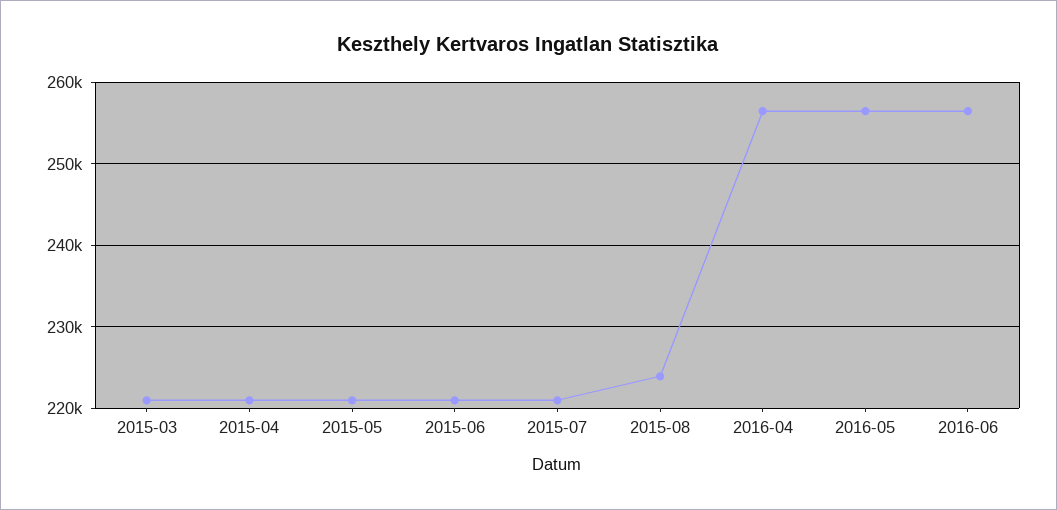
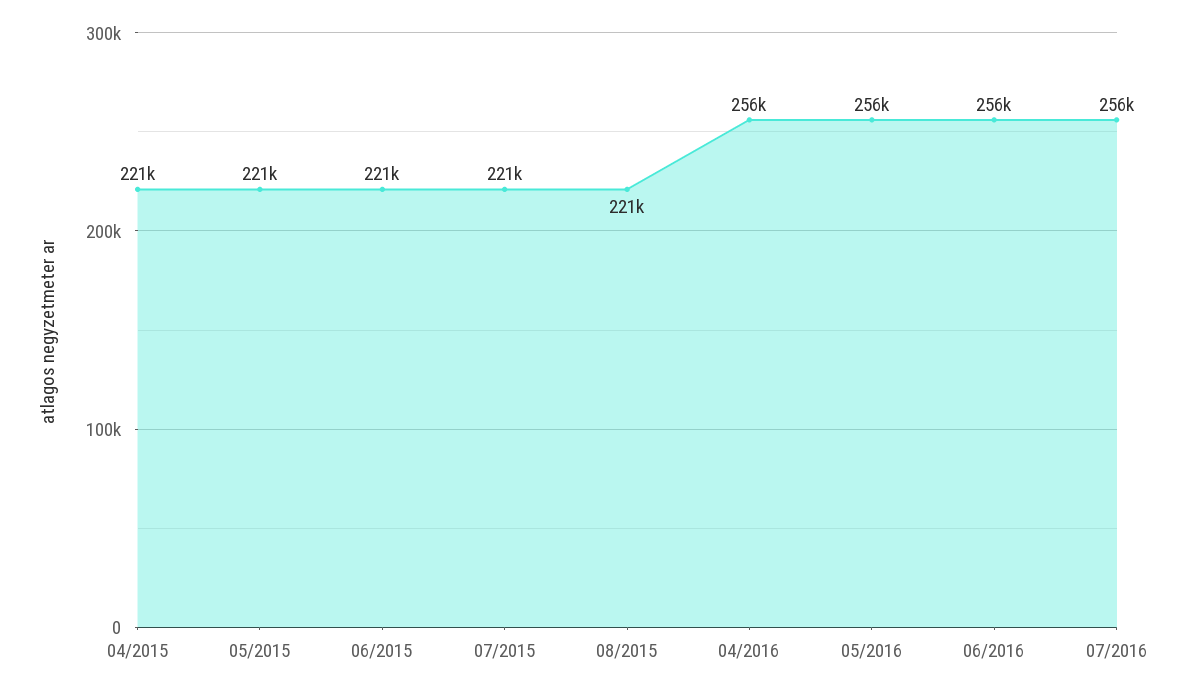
2015-03: 221000 -> none
2015-08: 224000 -> 221000
07/2016: none -> 256000

